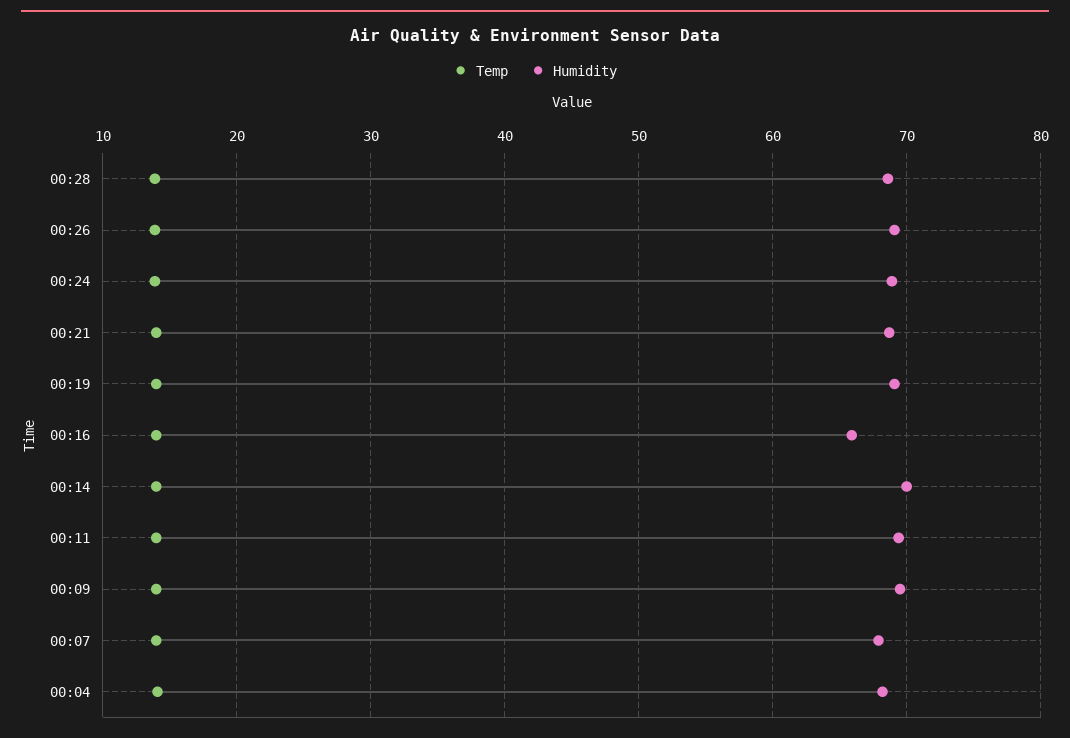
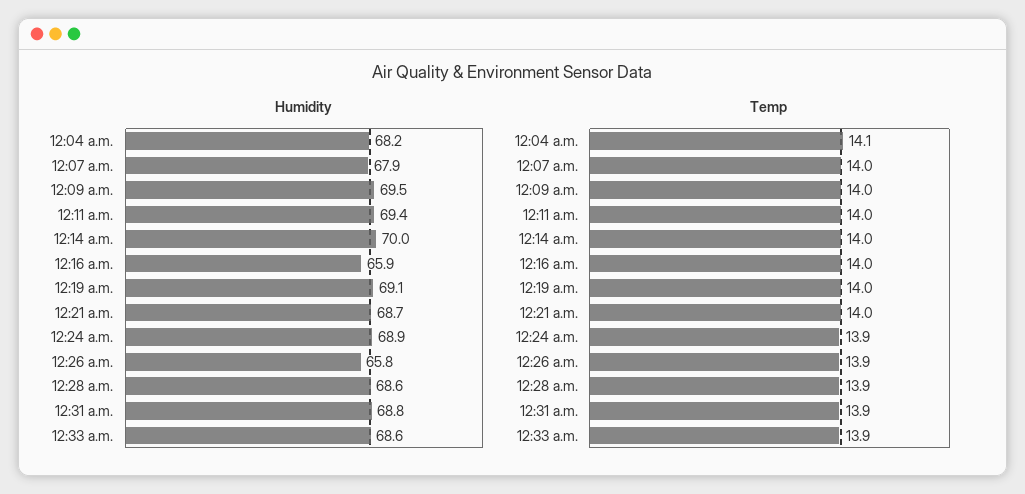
Humidity, 00:26: 69 -> 65.8
Humidity, 12:31 a.m.: none -> 68.8
Humidity, 12:33 a.m.: none -> 68.6
Temp, 12:31 a.m.: none -> 13.9
Temp, 12:33 a.m.: none -> 13.9

